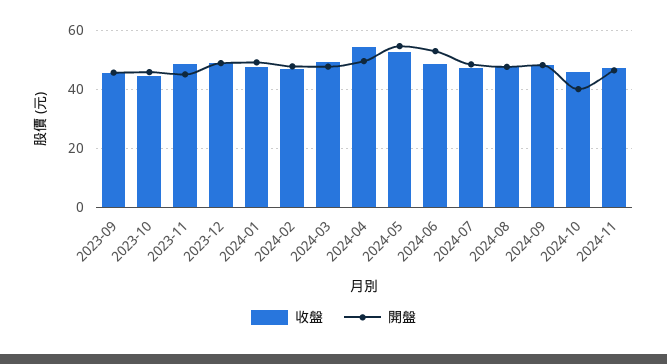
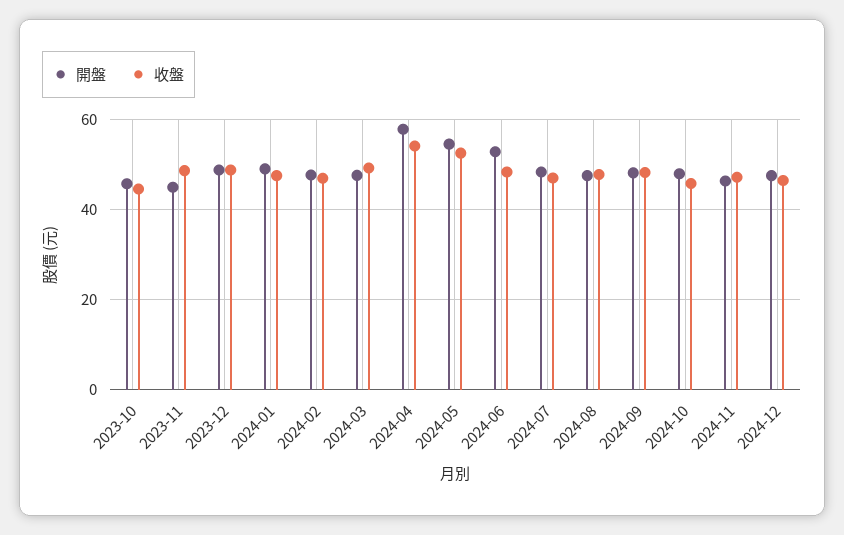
收盤, 2023-09: 45 -> none
開盤, 2023-09: 45 -> none
開盤, 2024-04: 50 -> 58
開盤, 2024-10: 40 -> 48
開盤, 2024-12: none -> 48
收盤, 2024-12: none -> 46

